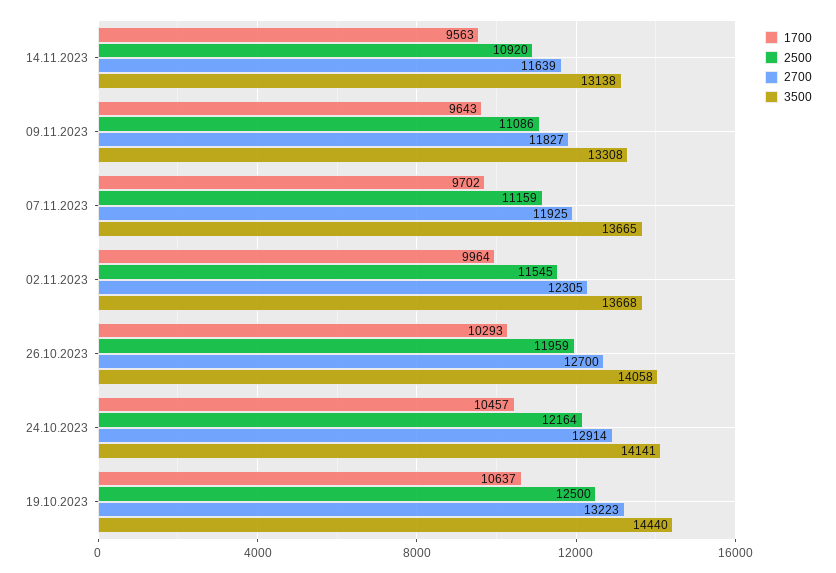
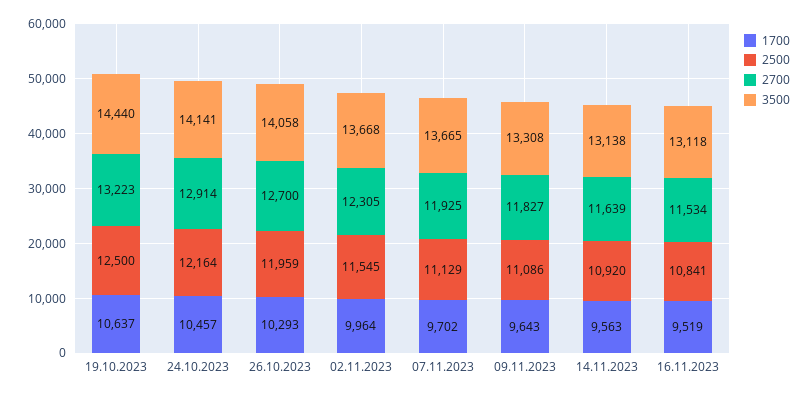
2500, 07.11.2023: 11159 -> 11129
1700, 16.11.2023: none -> 9519
2500, 16.11.2023: none -> 10841
2700, 16.11.2023: none -> 11534
3500, 16.11.2023: none -> 13118

